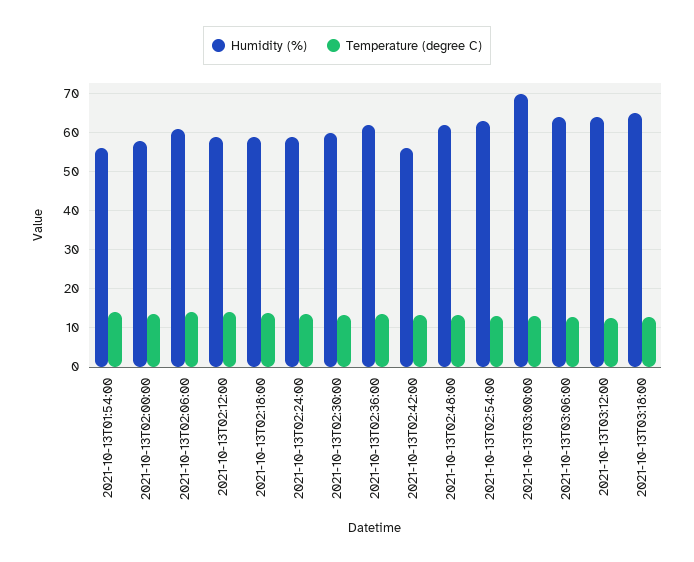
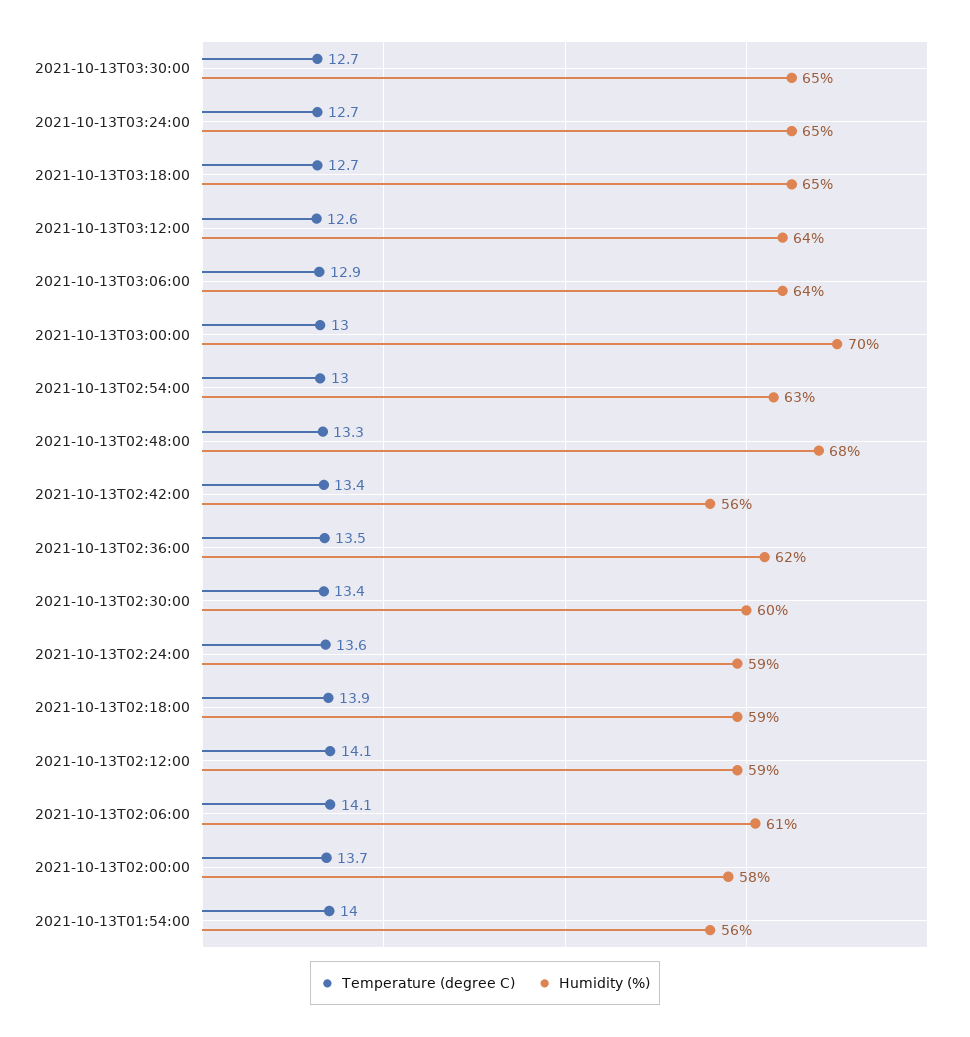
Humidity (%), 2021-10-13T02:48:00: 62 -> 68
Temperature (degree C), 2021-10-13T03:30:00: none -> 12.7
Humidity (%), 2021-10-13T03:30:00: none -> 65
Temperature (degree C), 2021-10-13T03:24:00: none -> 12.7
Humidity (%), 2021-10-13T03:24:00: none -> 65

